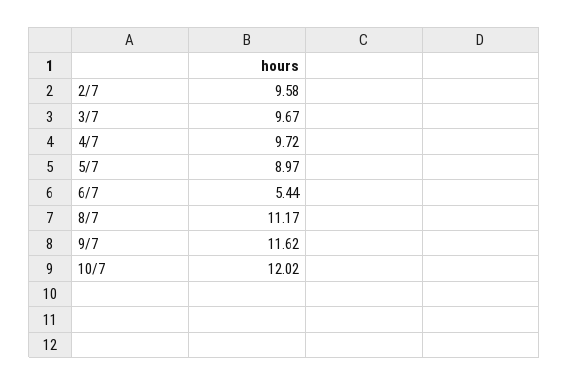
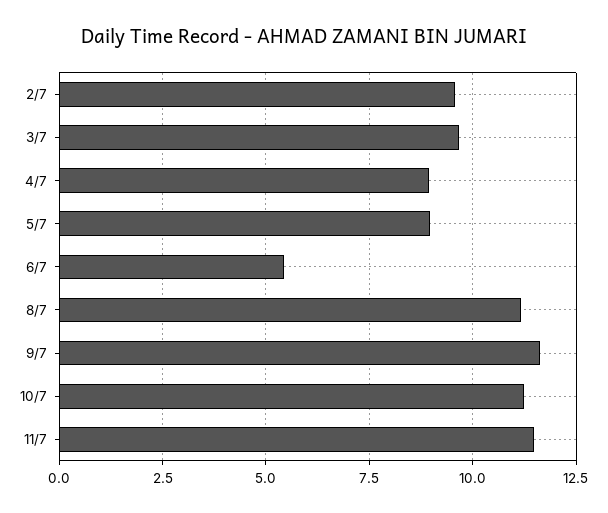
4/7: 9.72 -> 9
10/7: 12.02 -> 11.25
11/7: none -> 11.5

